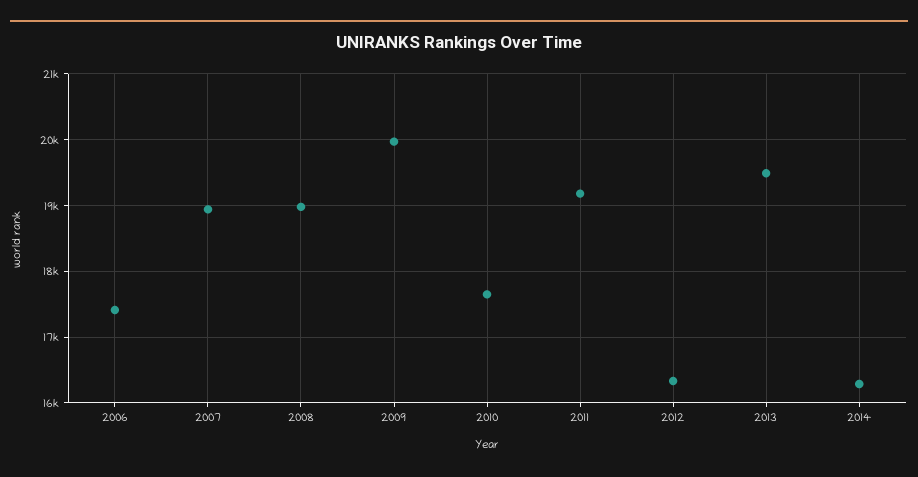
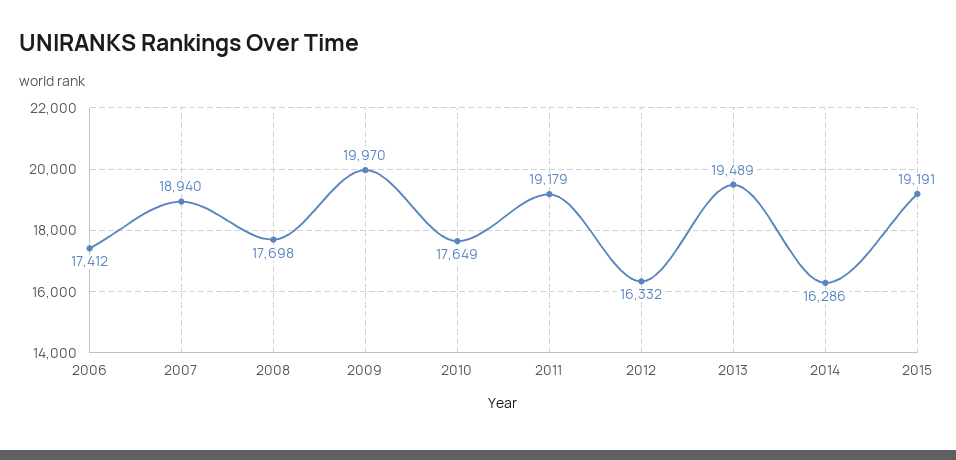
2008: 19000 -> 17698
2015: none -> 19191

